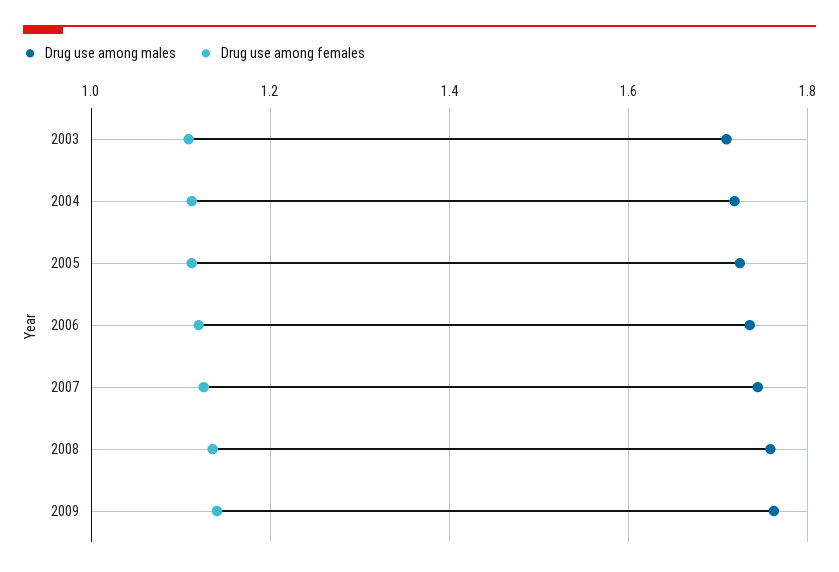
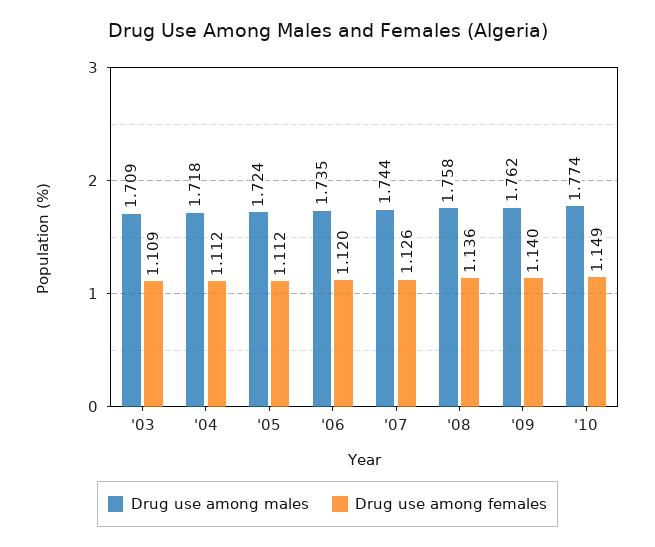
Drug use among males, '10: none -> 1.774
Drug use among females, '10: none -> 1.149

